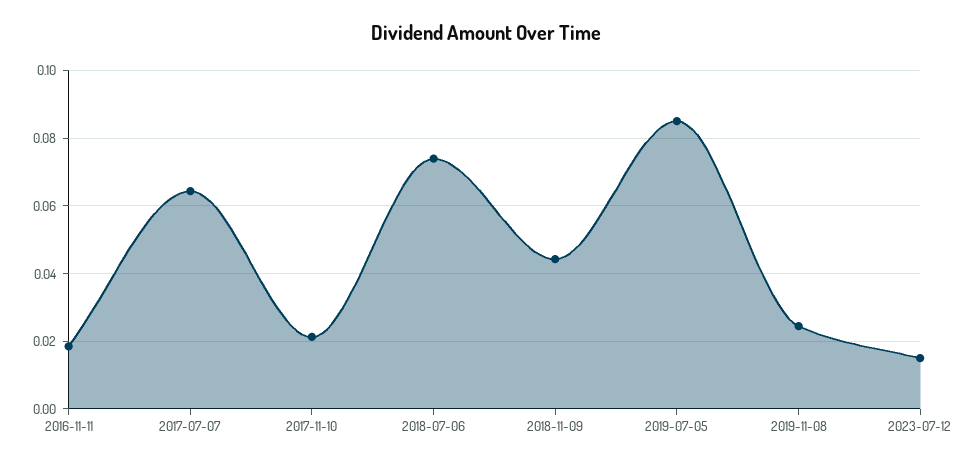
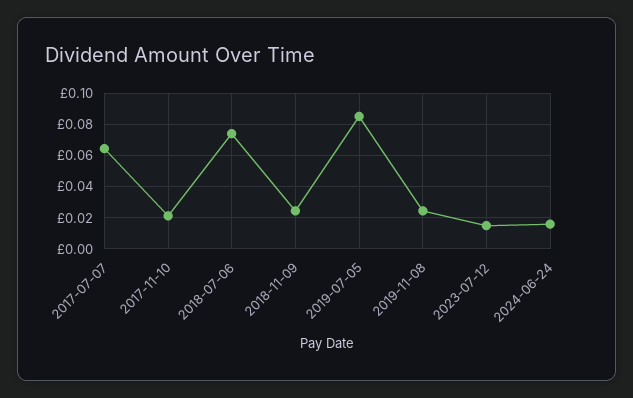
2016-11-11: 0.018 -> none
2018-11-09: 0.044 -> 0.025
2024-06-24: none -> 0.015

